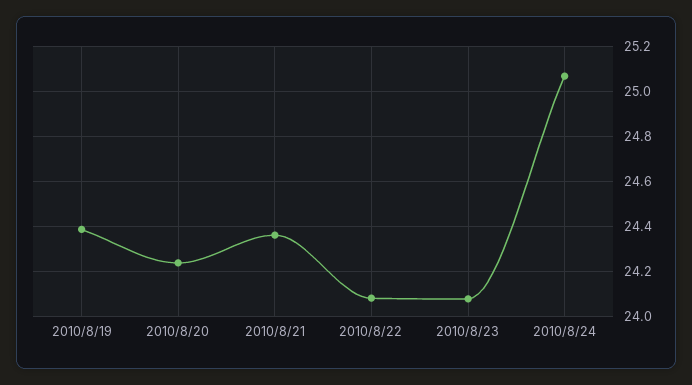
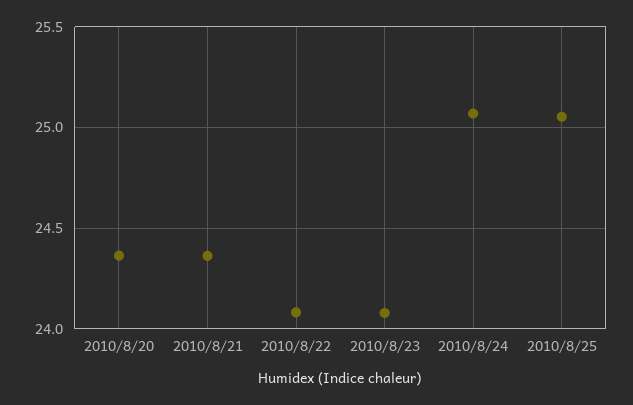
2010/8/19: 24.4 -> none
2010/8/20: 24.25 -> 24.35
2010/8/25: none -> 25.05

